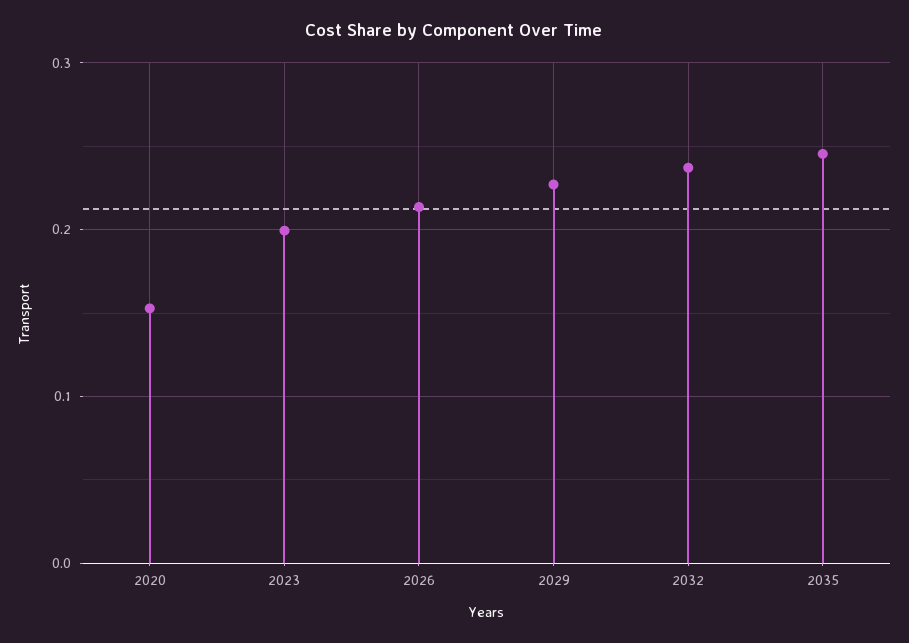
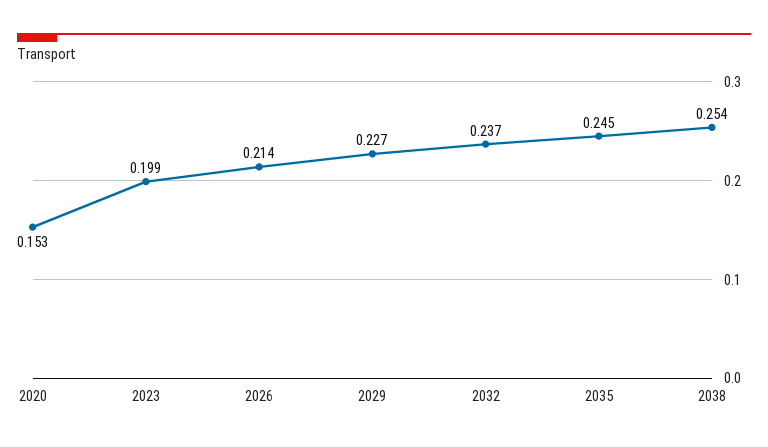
2038: none -> 0.254

